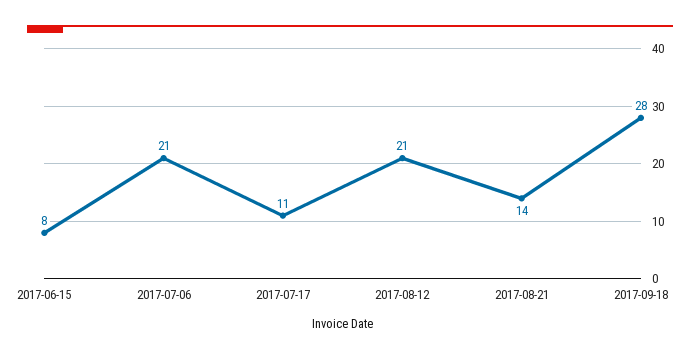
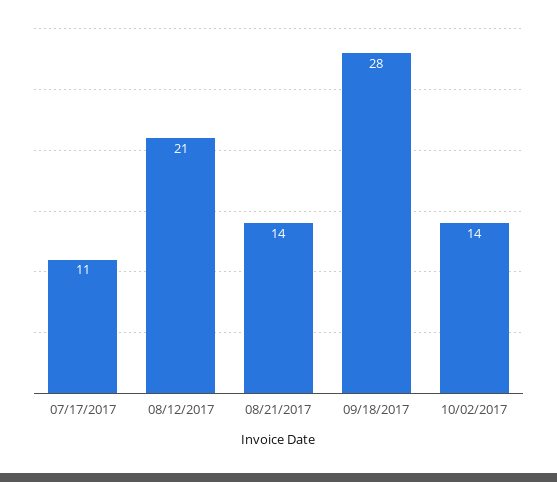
2017-06-15: 8 -> none
2017-07-06: 21 -> none
10/02/2017: none -> 14

